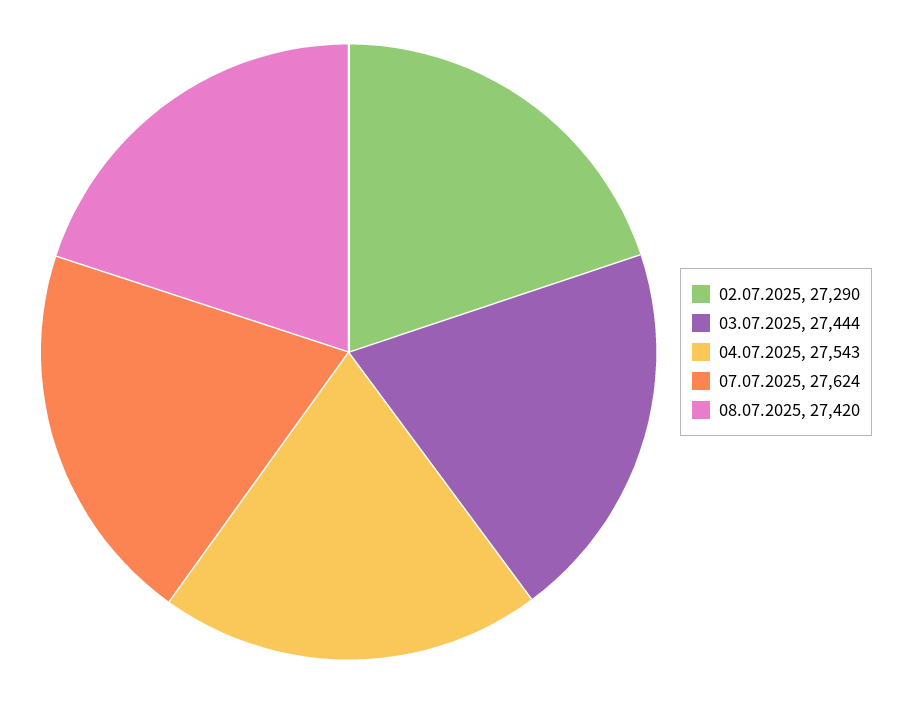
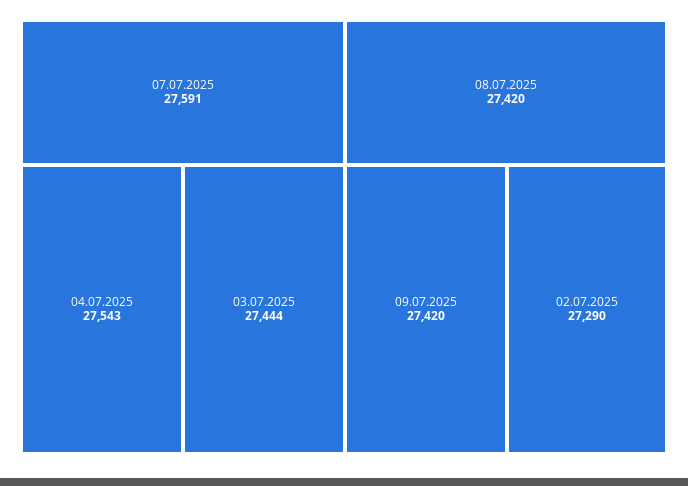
07.07.2025: 27624 -> 27591
09.07.2025: none -> 27420

